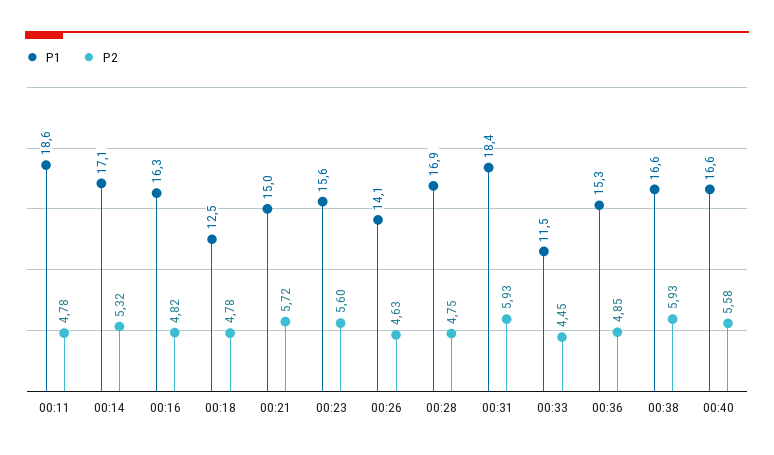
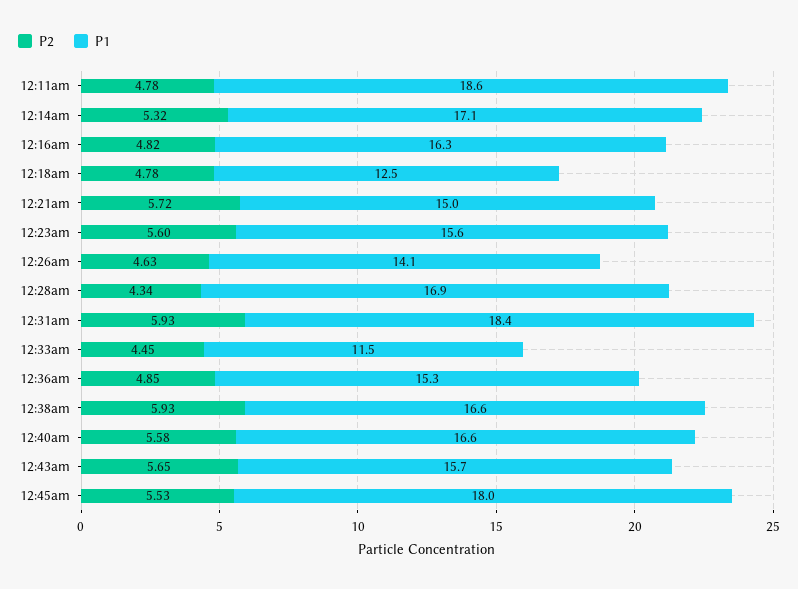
P2, 00:28: 4.75 -> 4.34
P2, 12:43am: none -> 5.65
P1, 12:43am: none -> 15.7
P2, 12:45am: none -> 5.53
P1, 12:45am: none -> 18

